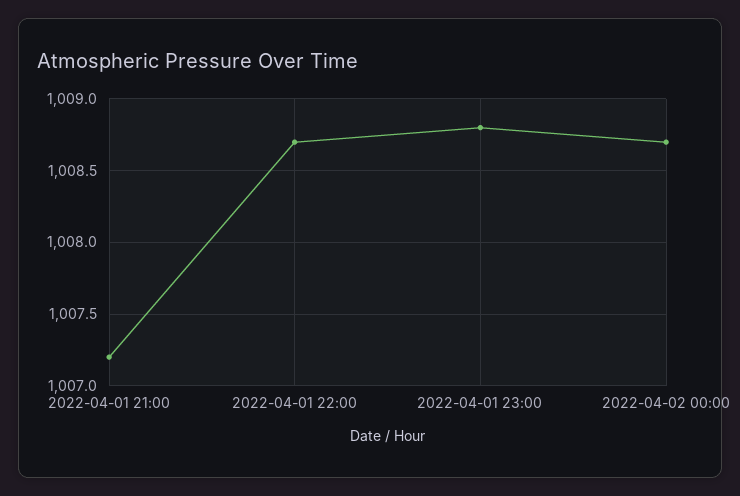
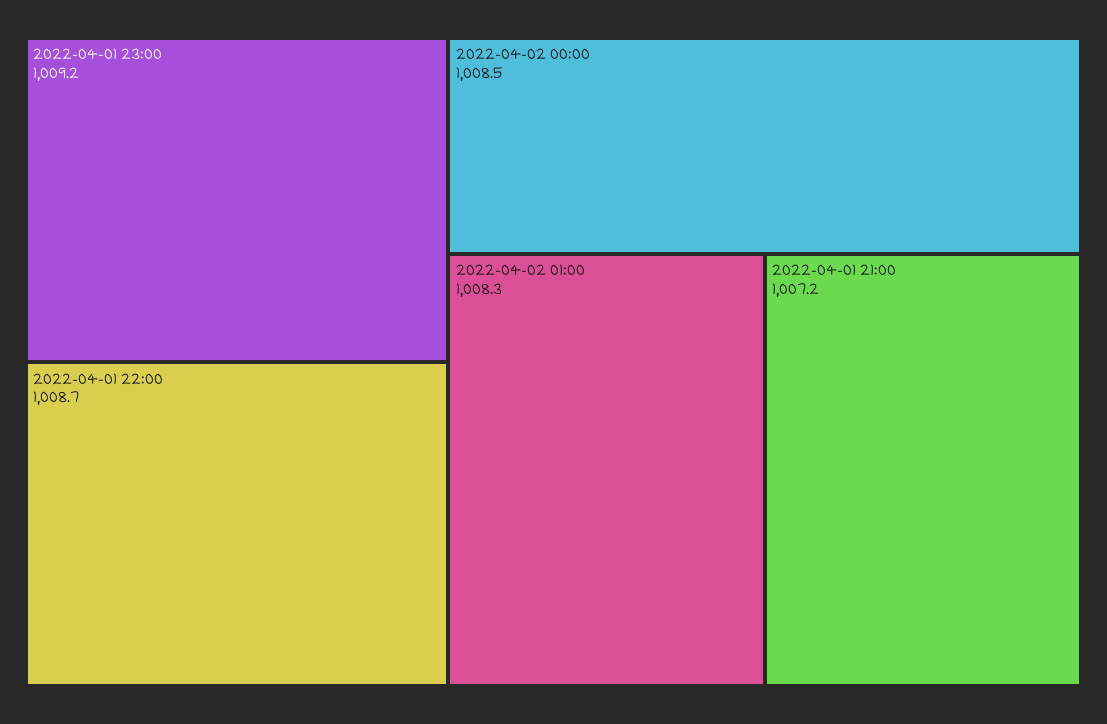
2022-04-01 23:00: 1008.8 -> 1009.2
2022-04-02 00:00: 1008.7 -> 1008.5
2022-04-02 01:00: none -> 1008.3

